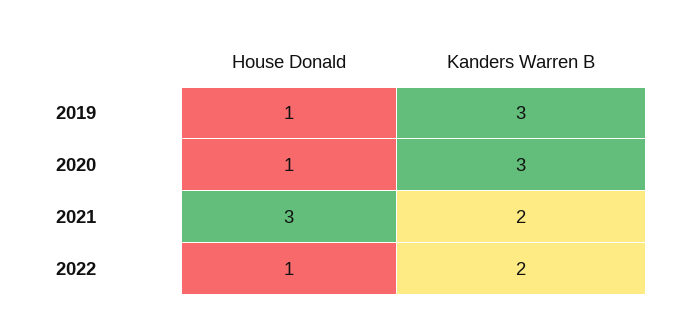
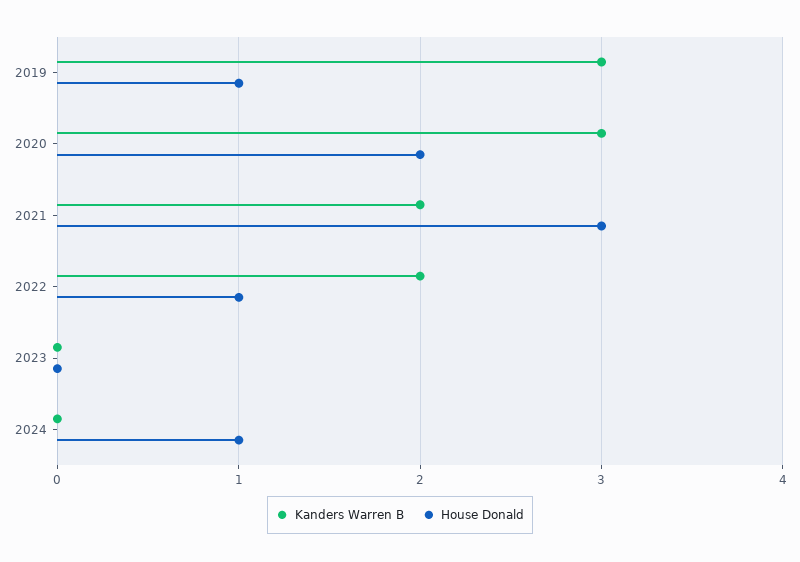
House Donald, 2020: 1 -> 2
Kanders Warren B, 2023: none -> 0
House Donald, 2023: none -> 0
Kanders Warren B, 2024: none -> 0
House Donald, 2024: none -> 1

